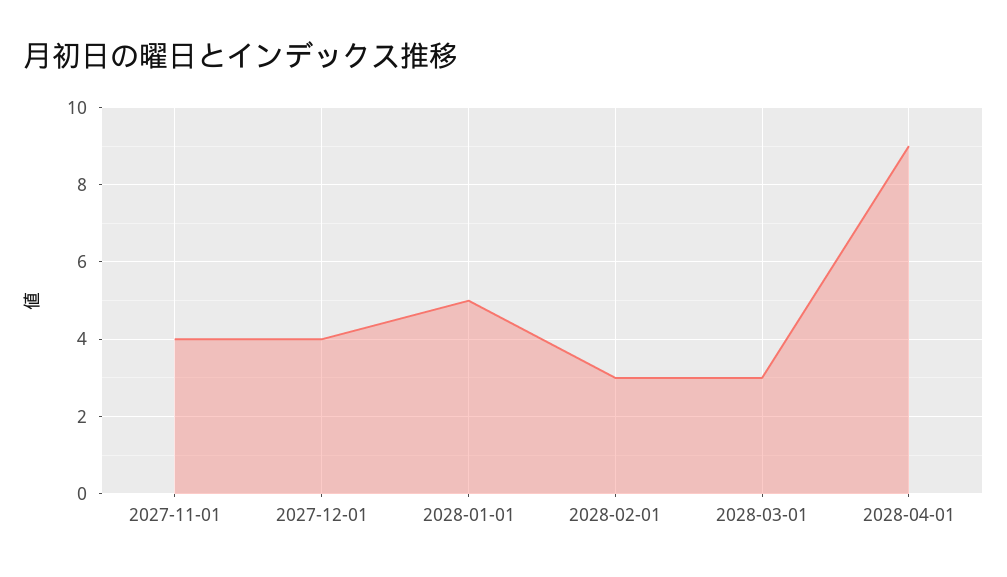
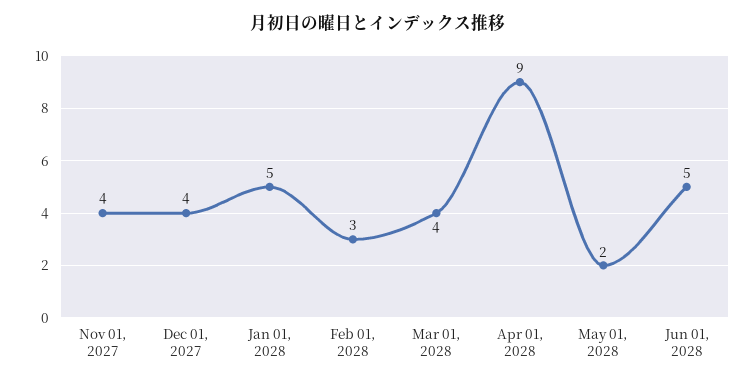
2028-03-01: 3 -> 4
May 01, 2028: none -> 2
Jun 01, 2028: none -> 5

